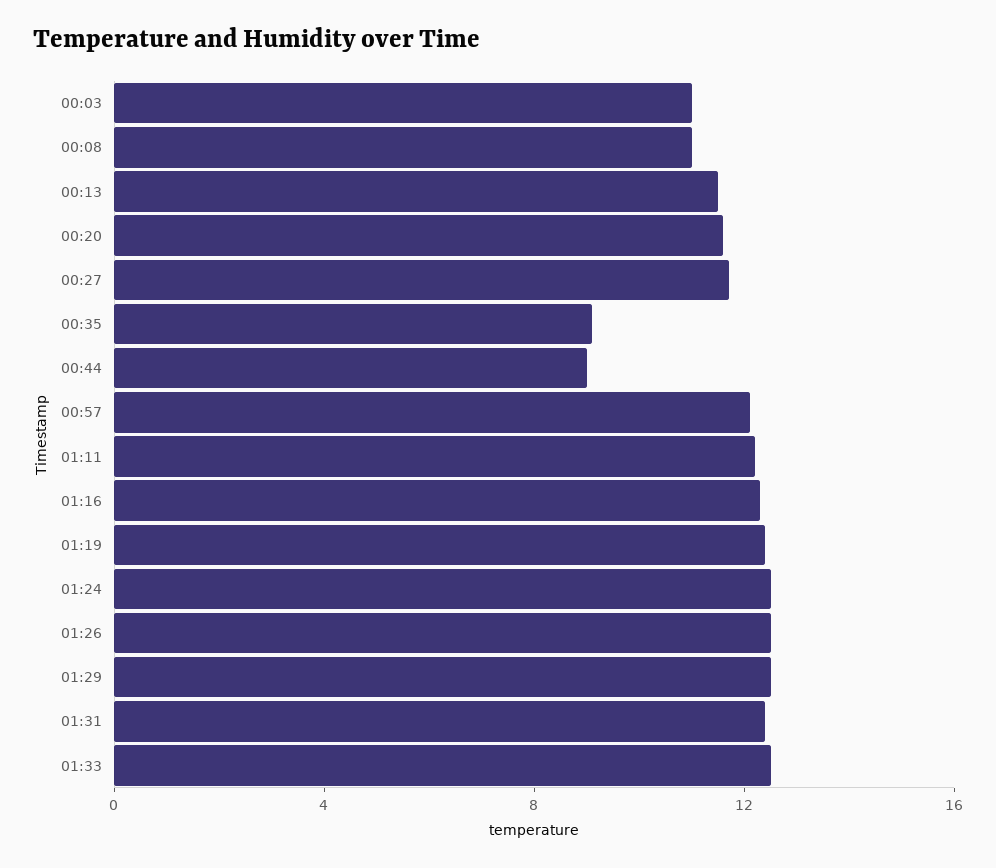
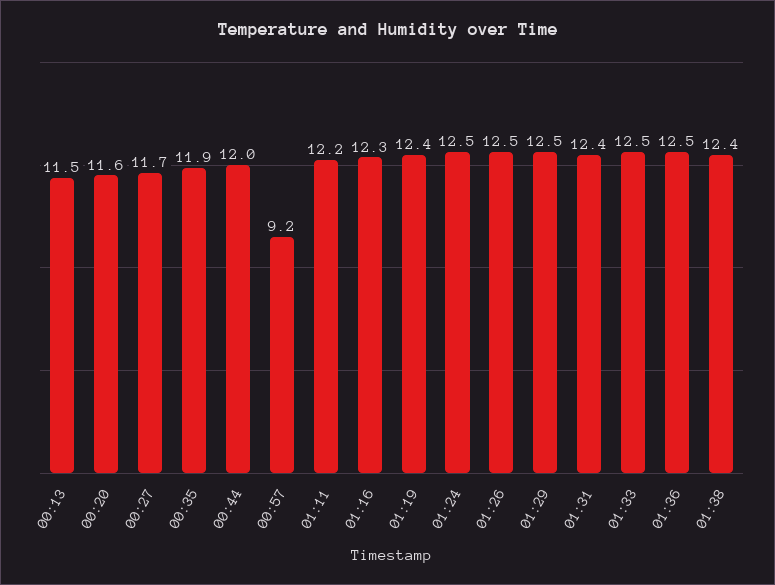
00:03: 11 -> none
00:08: 11 -> none
00:35: 9 -> 11.9
00:44: 9 -> 12
00:57: 12 -> 9.2
01:36: none -> 12.5
01:38: none -> 12.4

